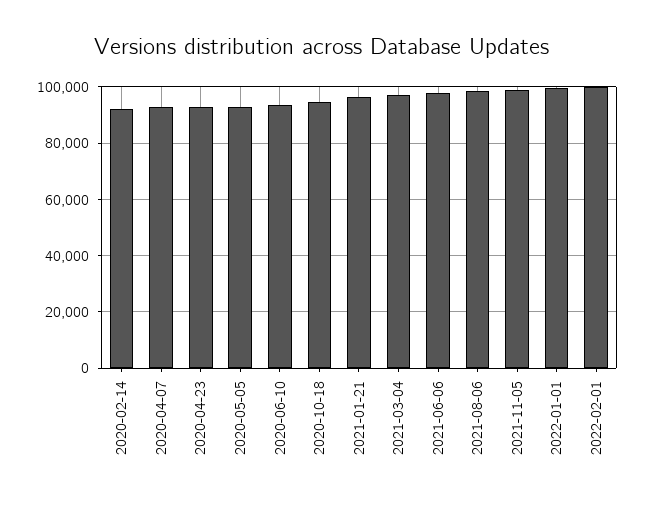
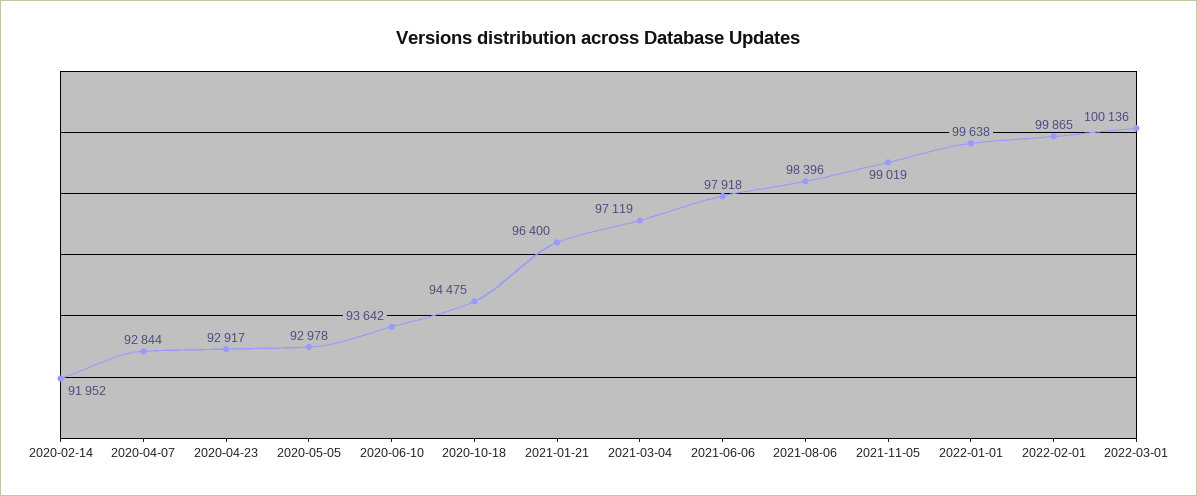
2022-03-01: none -> 100136

